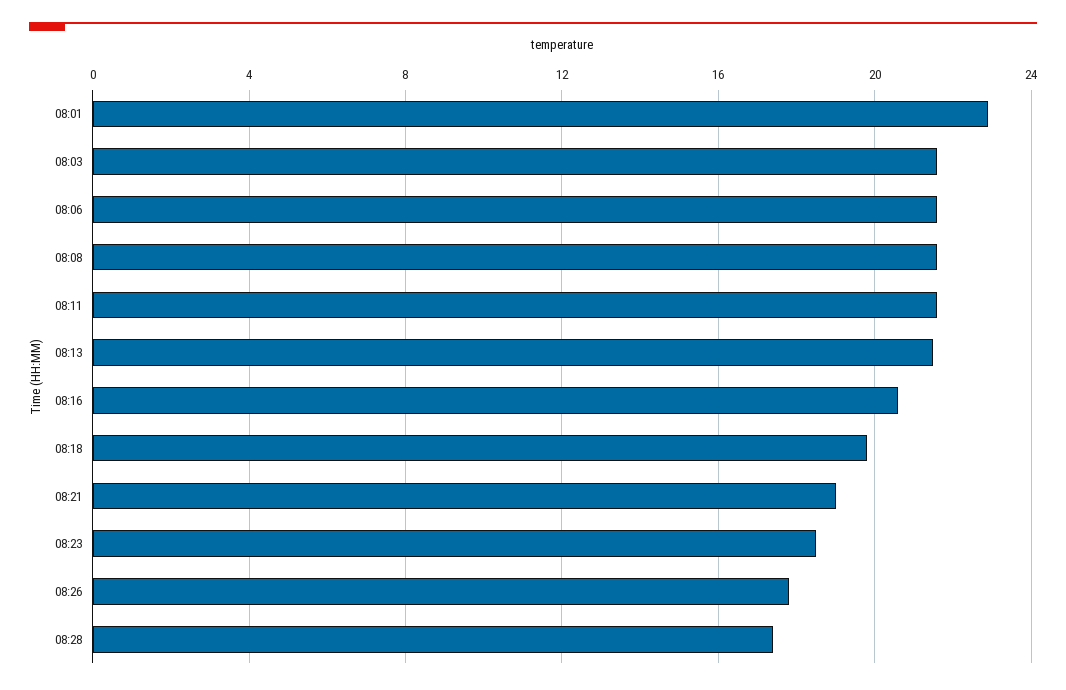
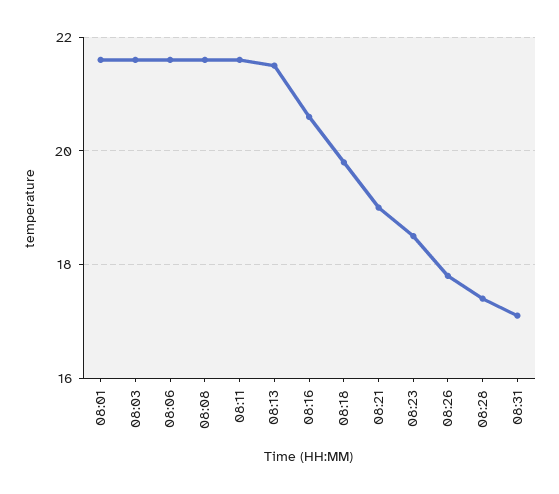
08:01: 23 -> 21.5
08:31: none -> 17

